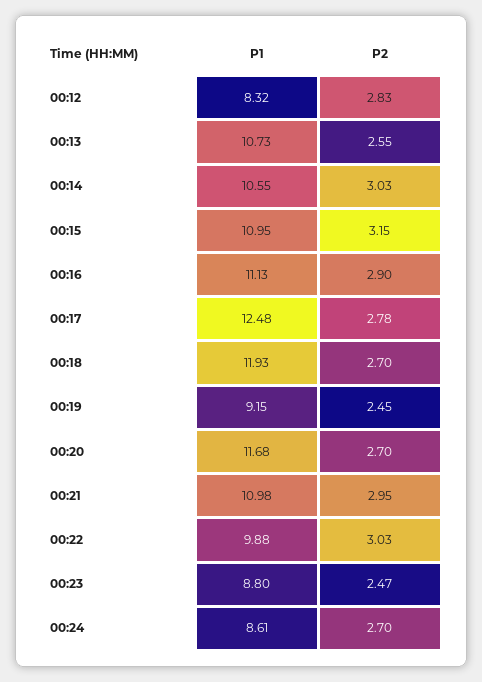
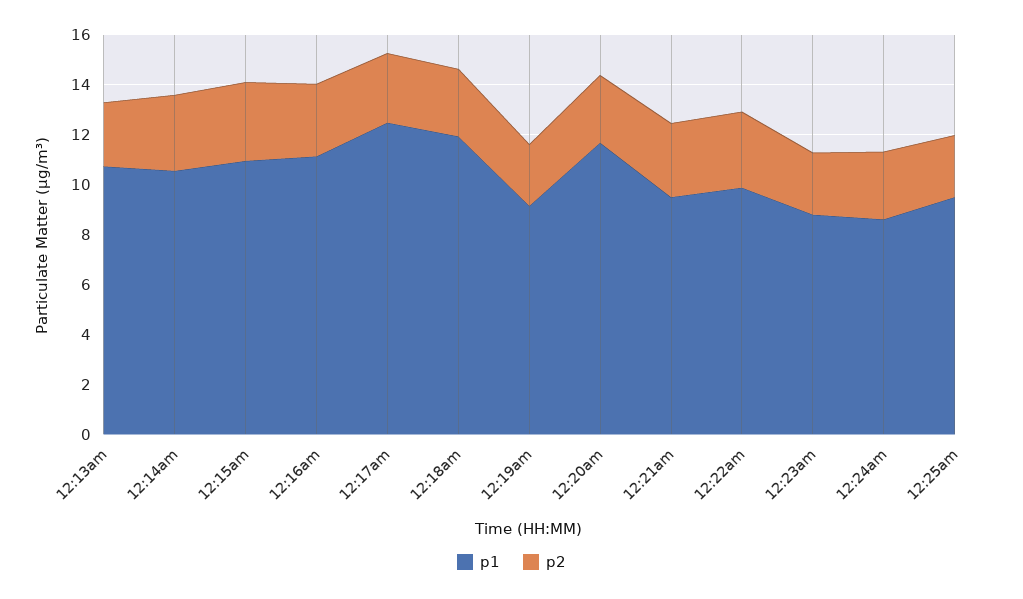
P1, 00:12: 8.32 -> none
P2, 00:12: 2.83 -> none
P1, 00:21: 10.98 -> 9.5
P1, 12:25am: none -> 9.5
P2, 12:25am: none -> 2.5

